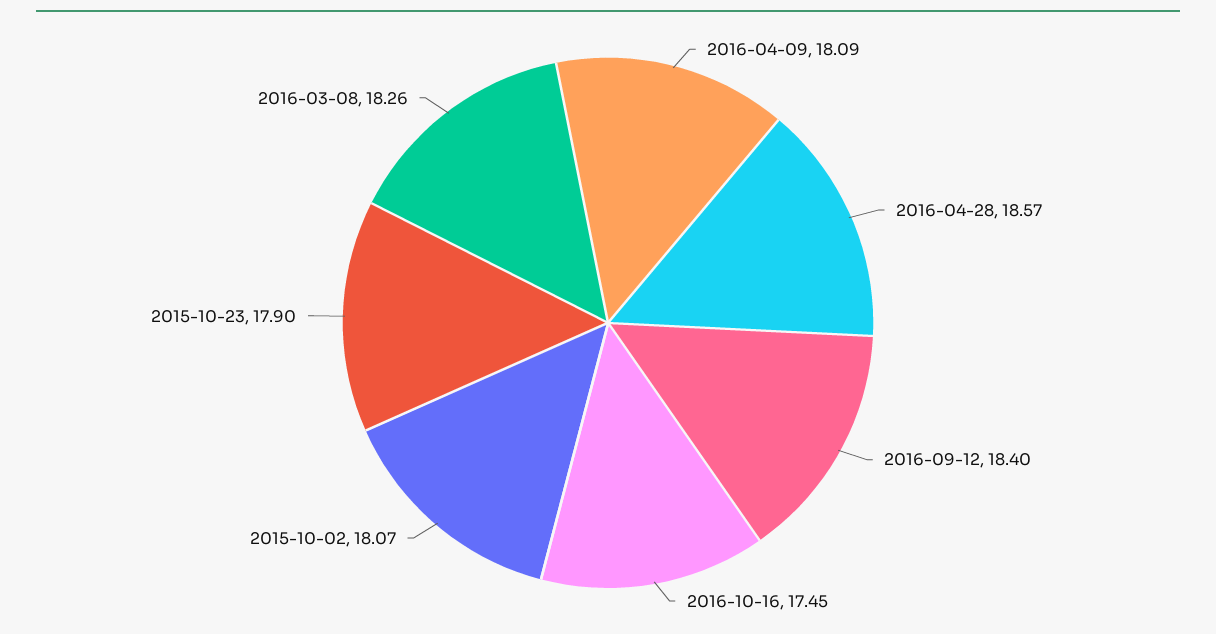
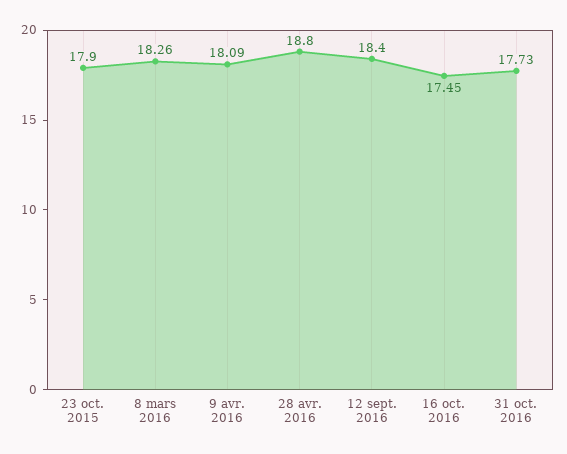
2016-04-28: 18.57 -> 18.8
2015-10-02: 18.07 -> none
31 oct. 2016: none -> 17.73

